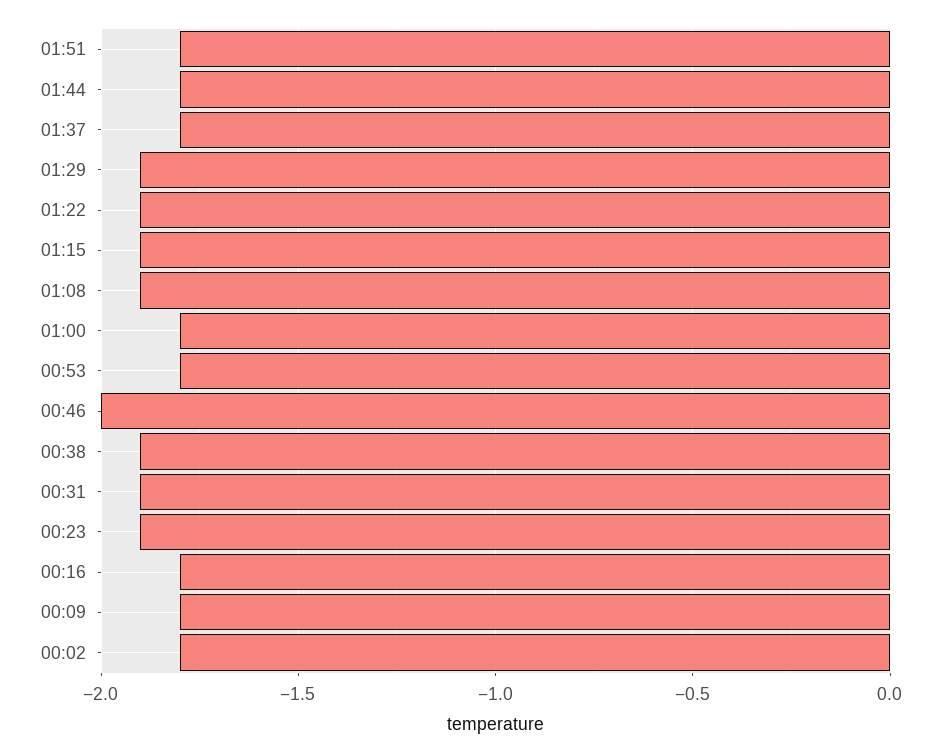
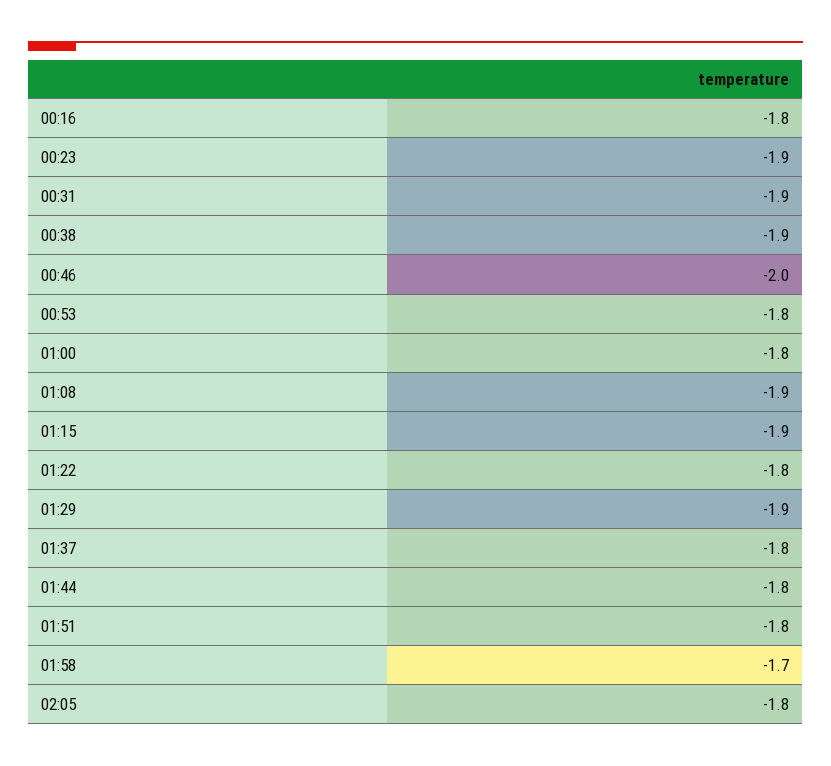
01:22: -1.9 -> -1.8
00:09: -1.8 -> none
00:02: -1.8 -> none
01:58: none -> -1.7
02:05: none -> -1.8

